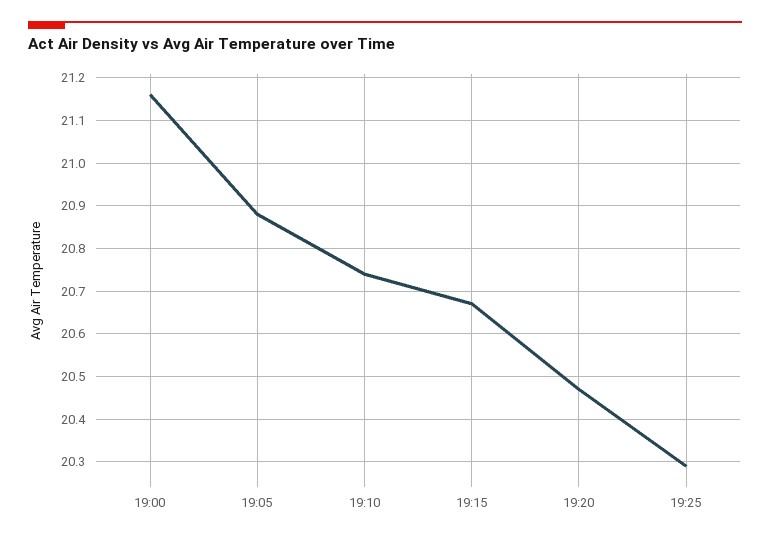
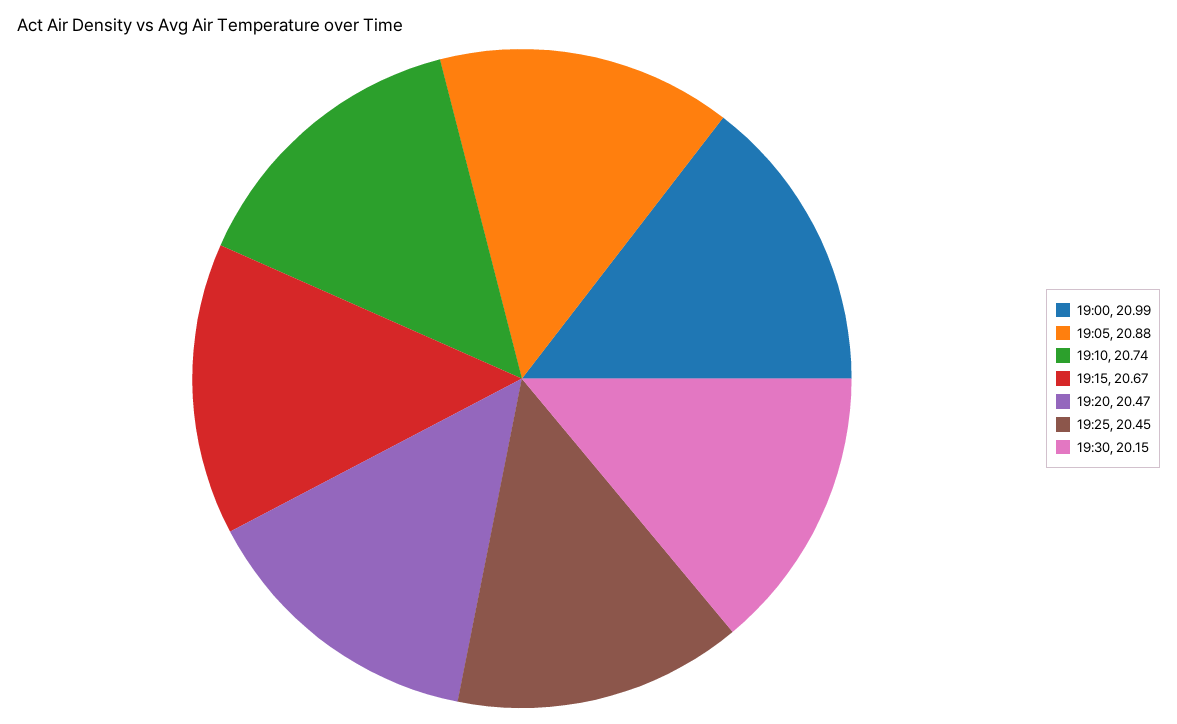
19:00: 21.15 -> 20.99
19:25: 20.3 -> 20.45
19:30: none -> 20.15

